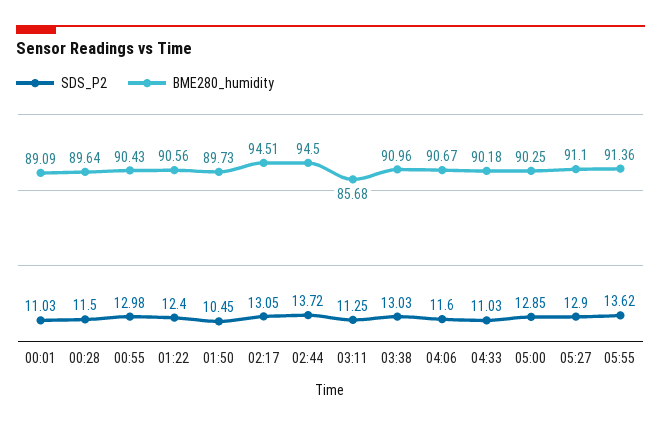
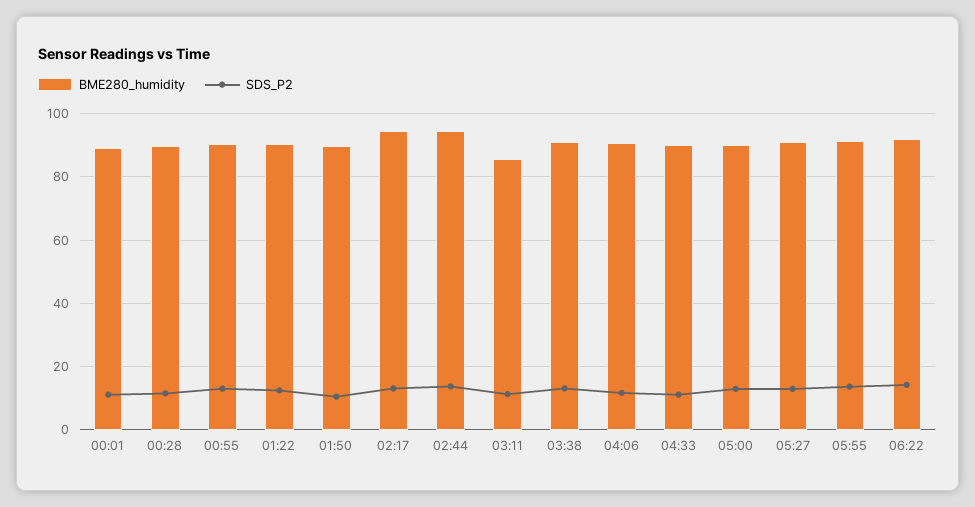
BME280_humidity, 06:22: none -> 92
SDS_P2, 06:22: none -> 14

